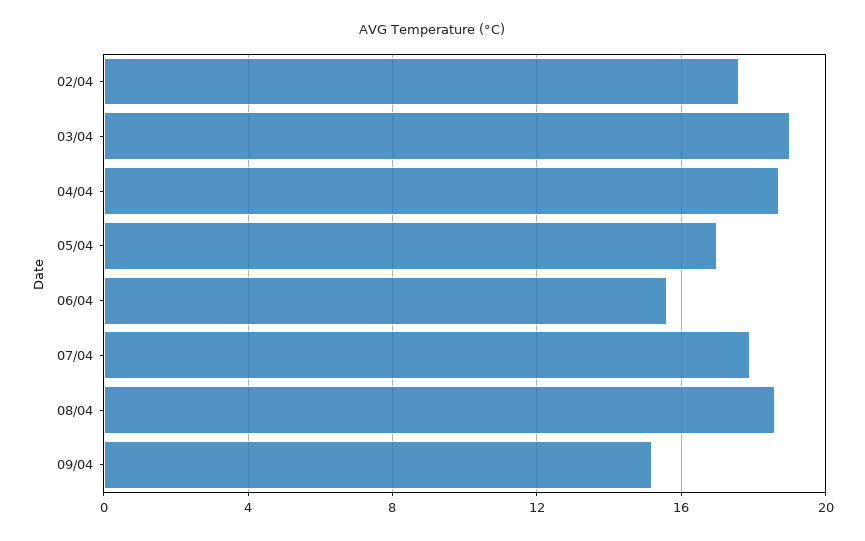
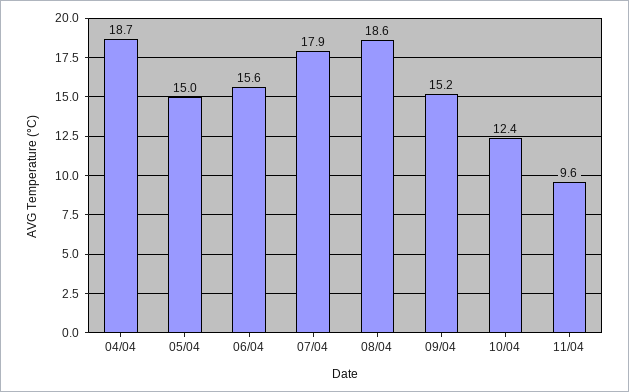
02/04: 17.5 -> none
03/04: 19 -> none
05/04: 17 -> 15
10/04: none -> 12.4
11/04: none -> 9.6

